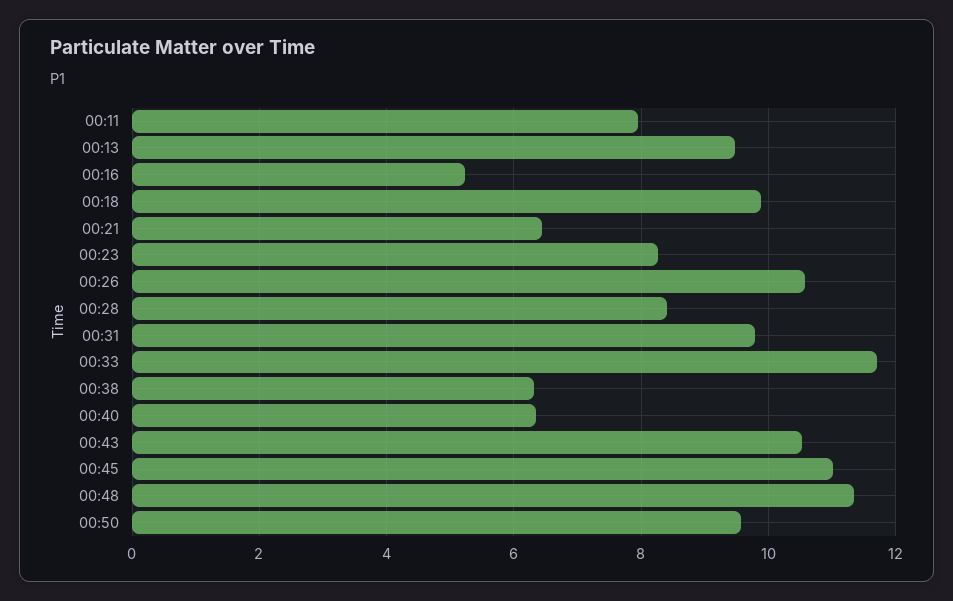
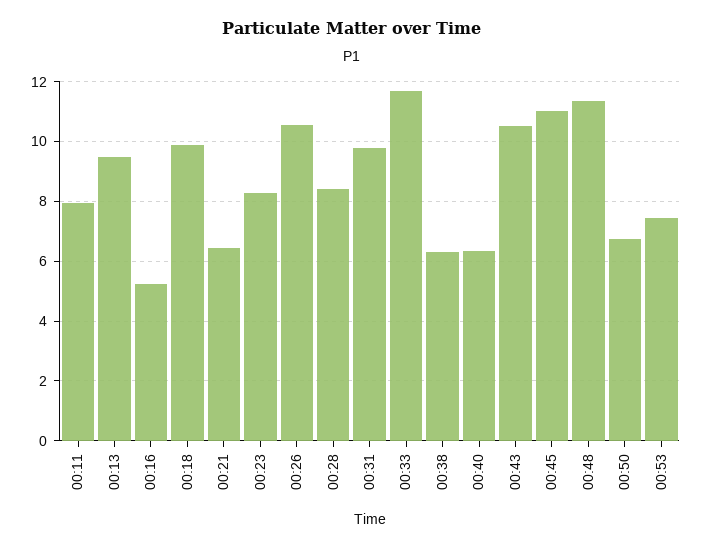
00:50: 9.6 -> 6.75
00:53: none -> 7.5

